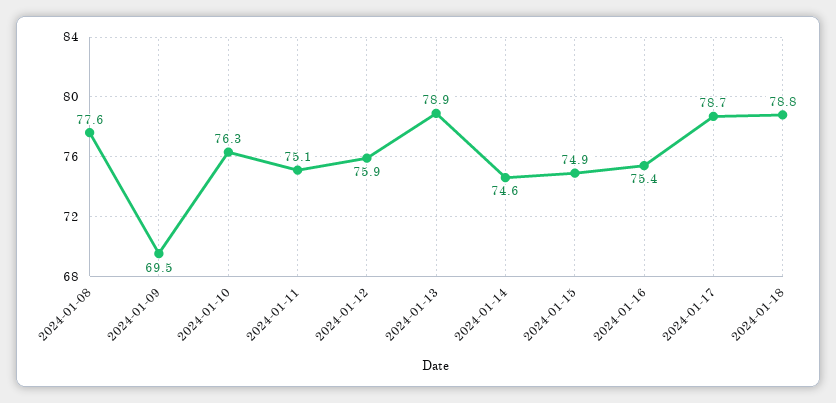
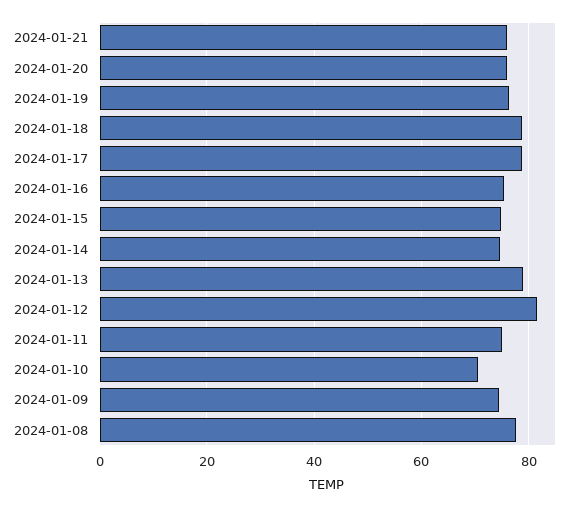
2024-01-09: 69.5 -> 74
2024-01-10: 76.3 -> 70
2024-01-12: 75.9 -> 82
2024-01-21: none -> 76
2024-01-20: none -> 76
2024-01-19: none -> 76

